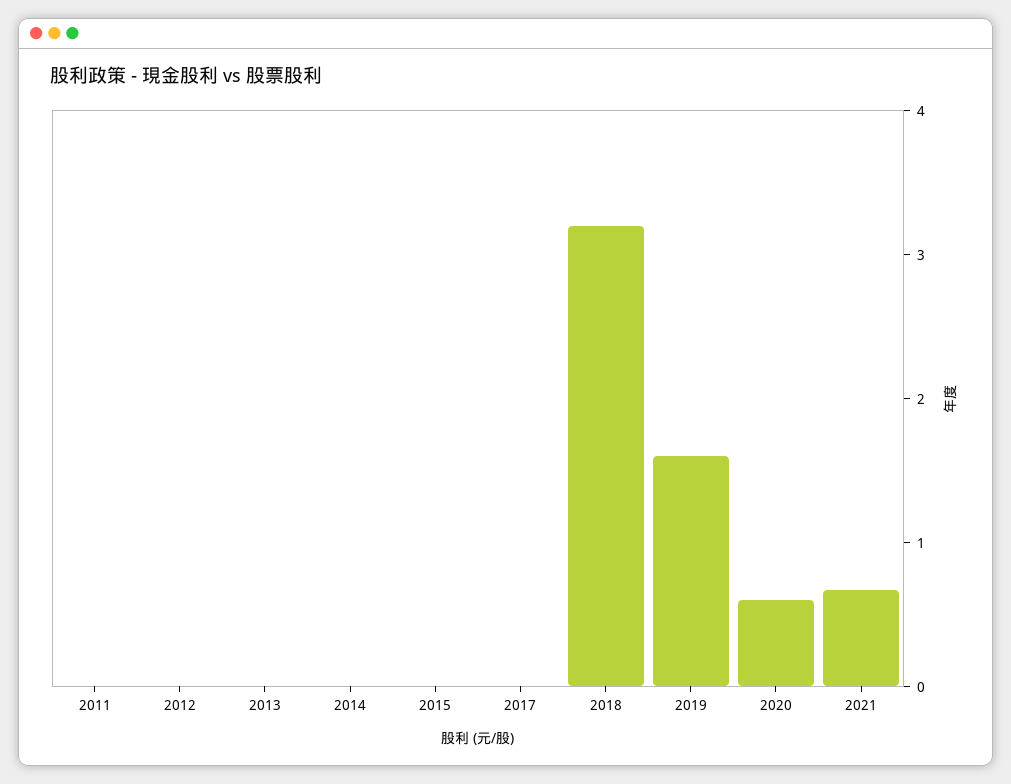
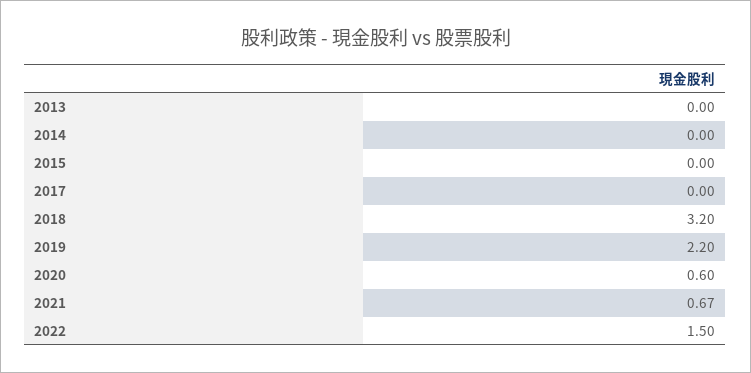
2011: 0 -> none
2012: 0 -> none
2019: 1.6 -> 2.2
2022: none -> 1.5

